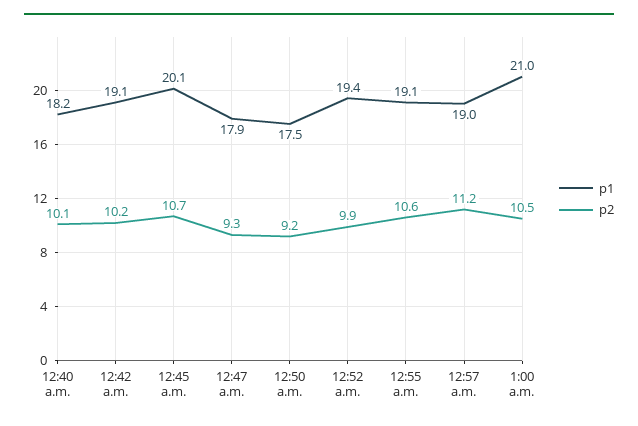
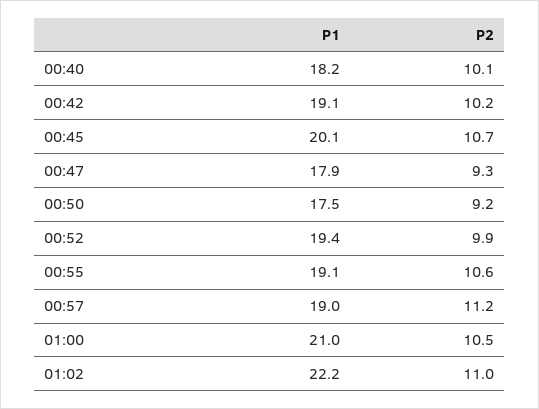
p1, 01:02: none -> 22.2
p2, 01:02: none -> 11

